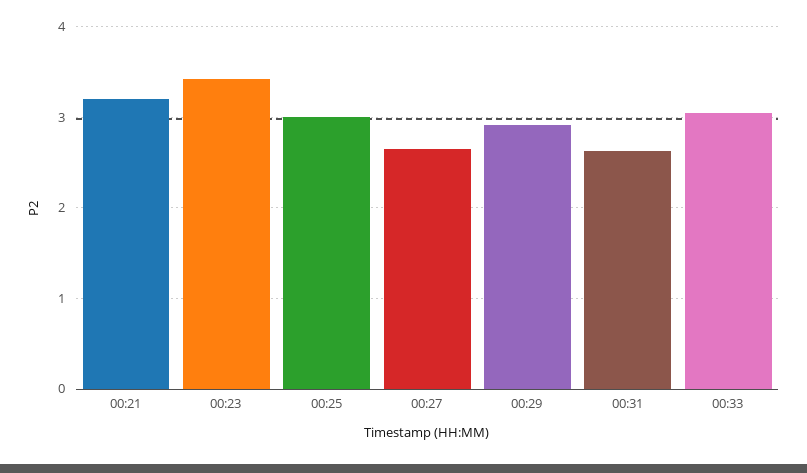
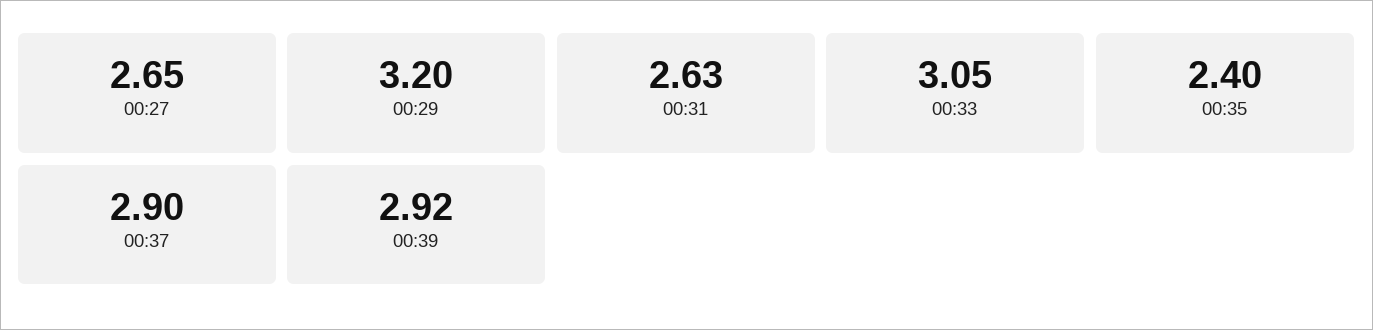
00:21: 3.2 -> none
00:23: 3.4 -> none
00:25: 3 -> none
00:29: 2.9 -> 3.2
00:35: none -> 2.4
00:37: none -> 2.9
00:39: none -> 2.92

